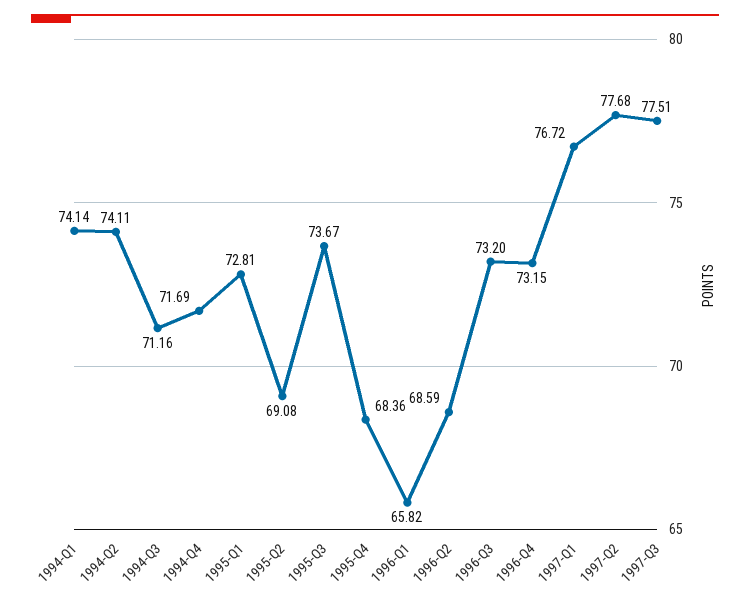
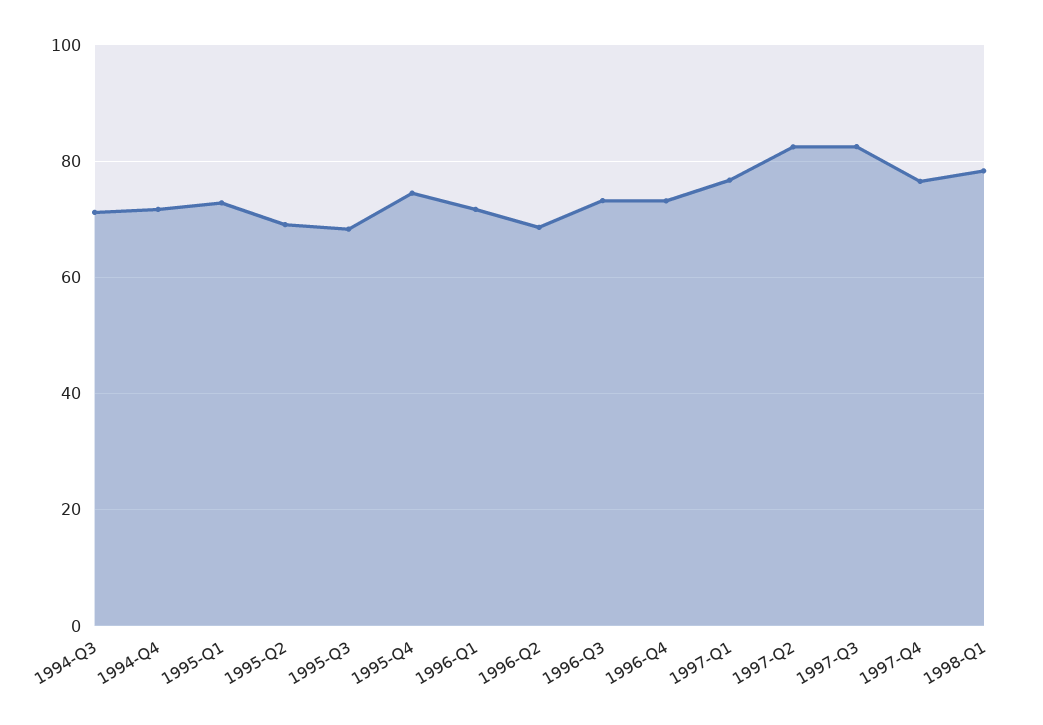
1994-Q1: 74.14 -> none
1994-Q2: 74.11 -> none
1995-Q3: 73.67 -> 68
1995-Q4: 68.36 -> 74
1996-Q1: 65.82 -> 72
1997-Q2: 77.68 -> 82
1997-Q3: 77.51 -> 82
1997-Q4: none -> 76
1998-Q1: none -> 78

